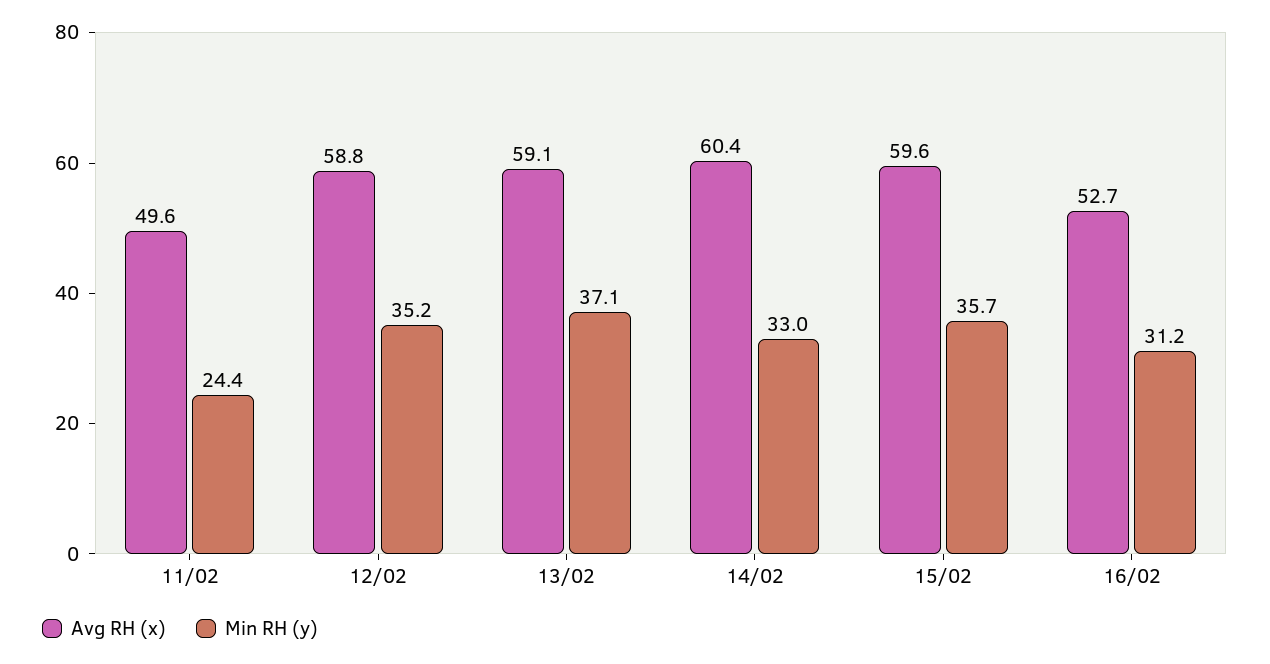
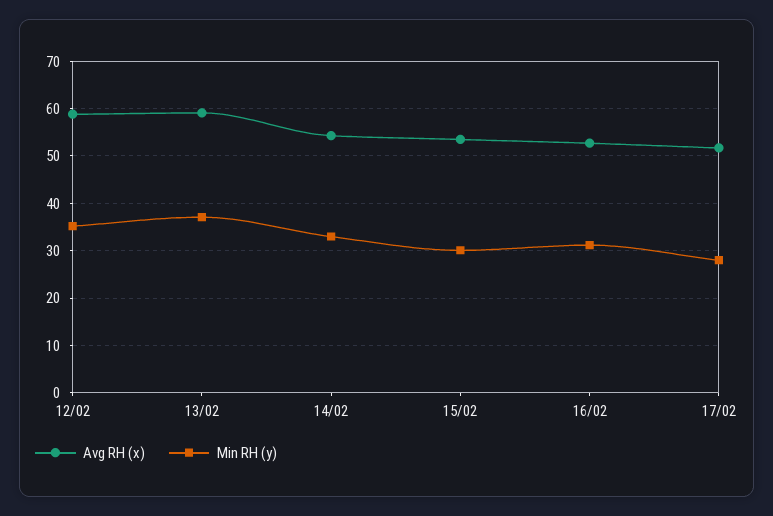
Avg RH (x), 11/02: 49.6 -> none
Min RH (y), 11/02: 24.4 -> none
Avg RH (x), 14/02: 60.4 -> 54
Avg RH (x), 15/02: 59.6 -> 54
Min RH (y), 15/02: 35.7 -> 30
Avg RH (x), 17/02: none -> 52
Min RH (y), 17/02: none -> 28

